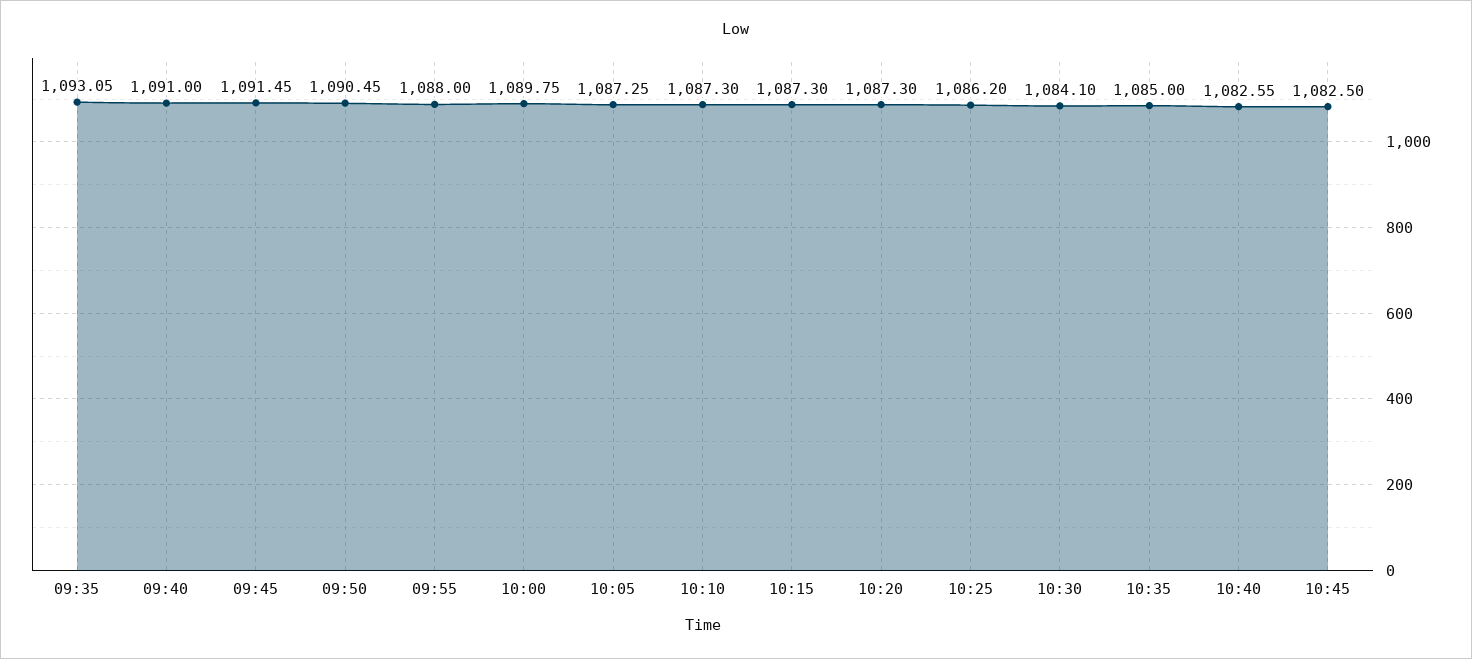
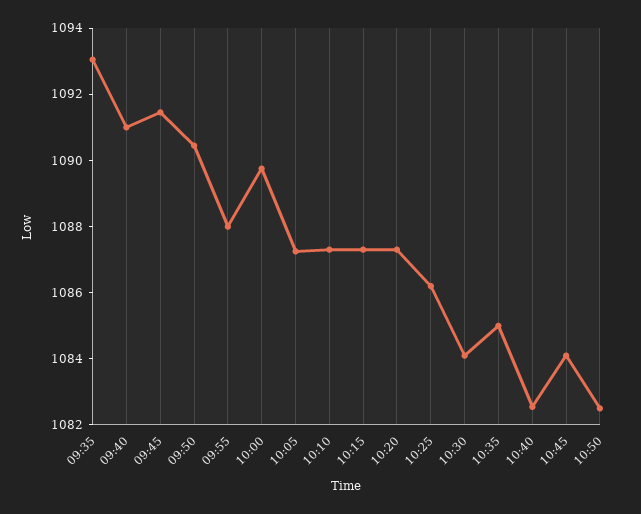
10:45: 1082.5 -> 1084
10:50: none -> 1082.5

